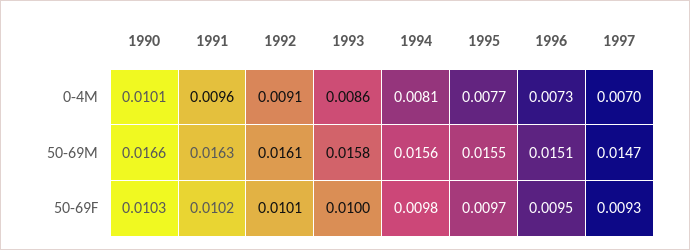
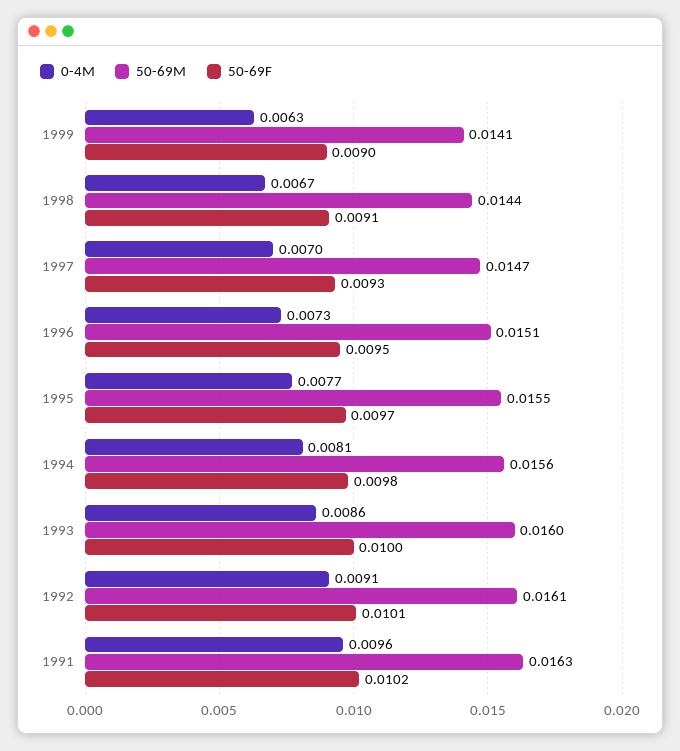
0-4M, 1990: 0.0101 -> none
50-69M, 1990: 0.0166 -> none
50-69M, 1993: 0.0158 -> 0.016
50-69F, 1990: 0.0103 -> none
0-4M, 1999: none -> 0.0063
50-69M, 1999: none -> 0.0141
50-69F, 1999: none -> 0.009
0-4M, 1998: none -> 0.0067
50-69M, 1998: none -> 0.0144
50-69F, 1998: none -> 0.0091

